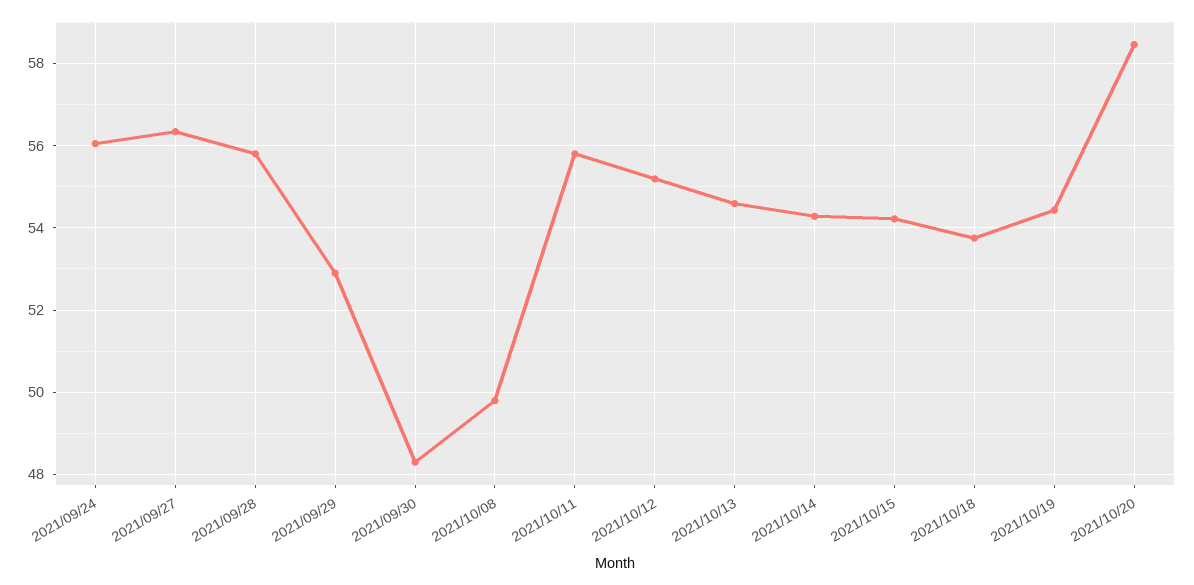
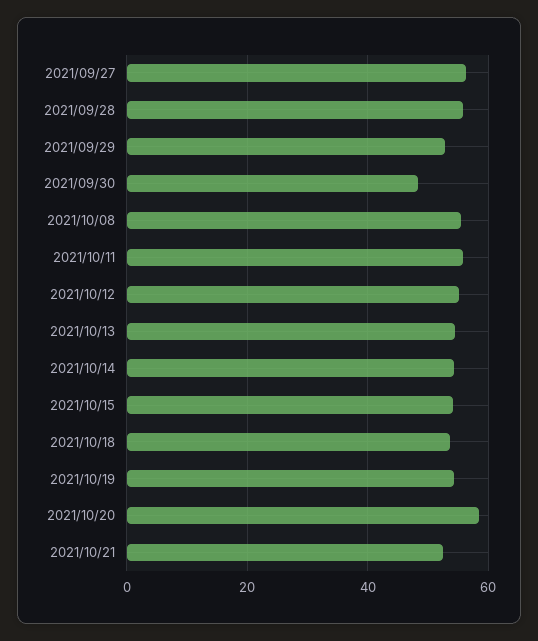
2021/09/24: 56 -> none
2021/10/08: 49.8 -> 56
2021/10/21: none -> 52

